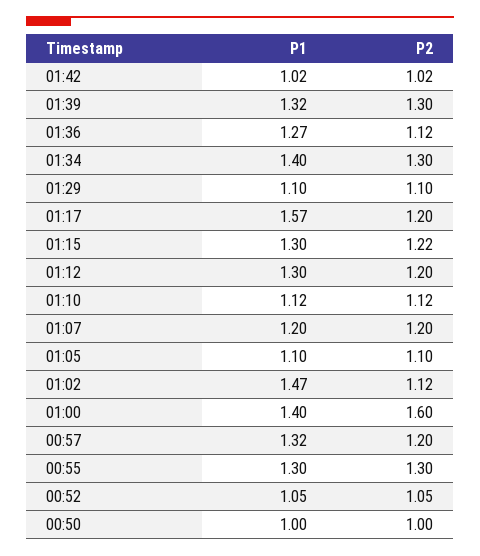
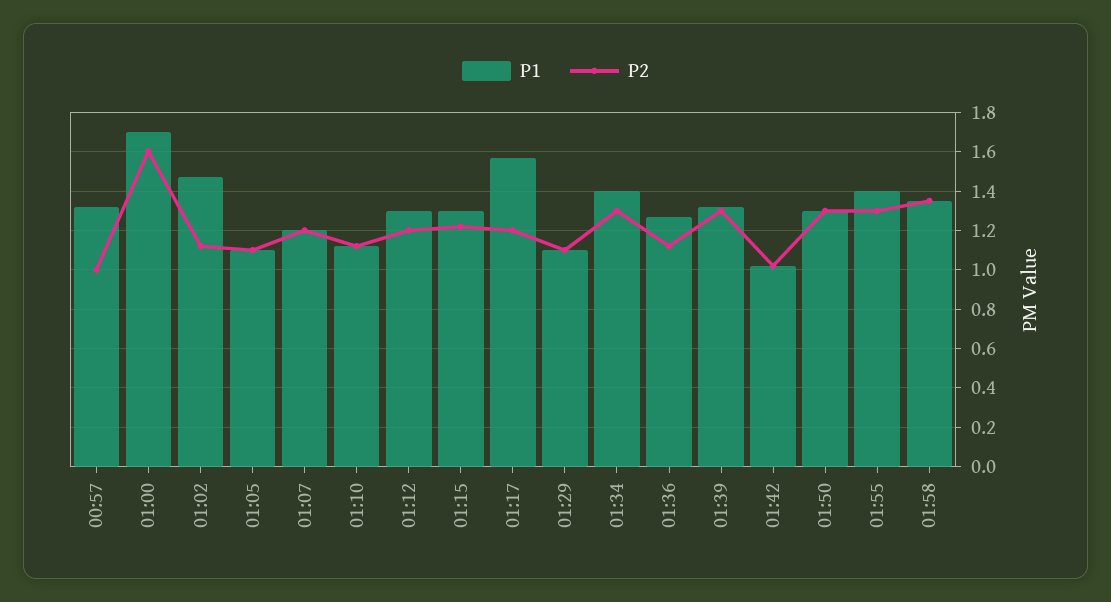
P1, 01:00: 1.4 -> 1.7
P2, 00:57: 1.2 -> 1
P1, 00:55: 1.3 -> none
P2, 00:55: 1.3 -> none
P1, 00:52: 1.05 -> none
P2, 00:52: 1.05 -> none
P1, 00:50: 1 -> none
P2, 00:50: 1 -> none
P1, 01:50: none -> 1.3
P2, 01:50: none -> 1.3
P1, 01:55: none -> 1.4
P2, 01:55: none -> 1.3
P1, 01:58: none -> 1.35
P2, 01:58: none -> 1.35

